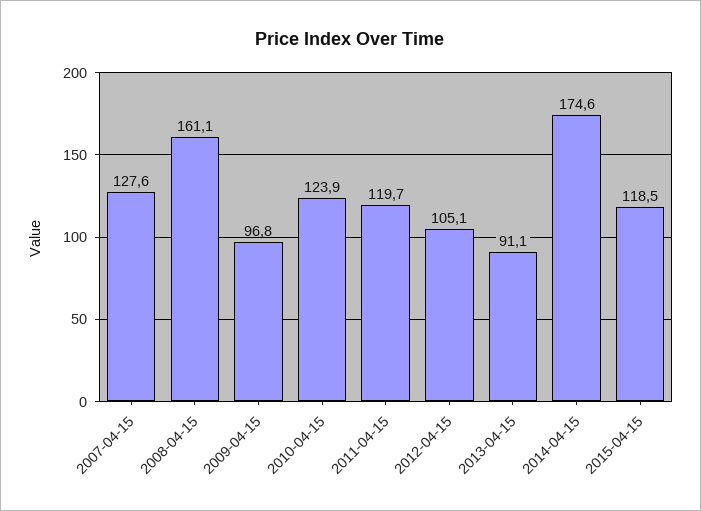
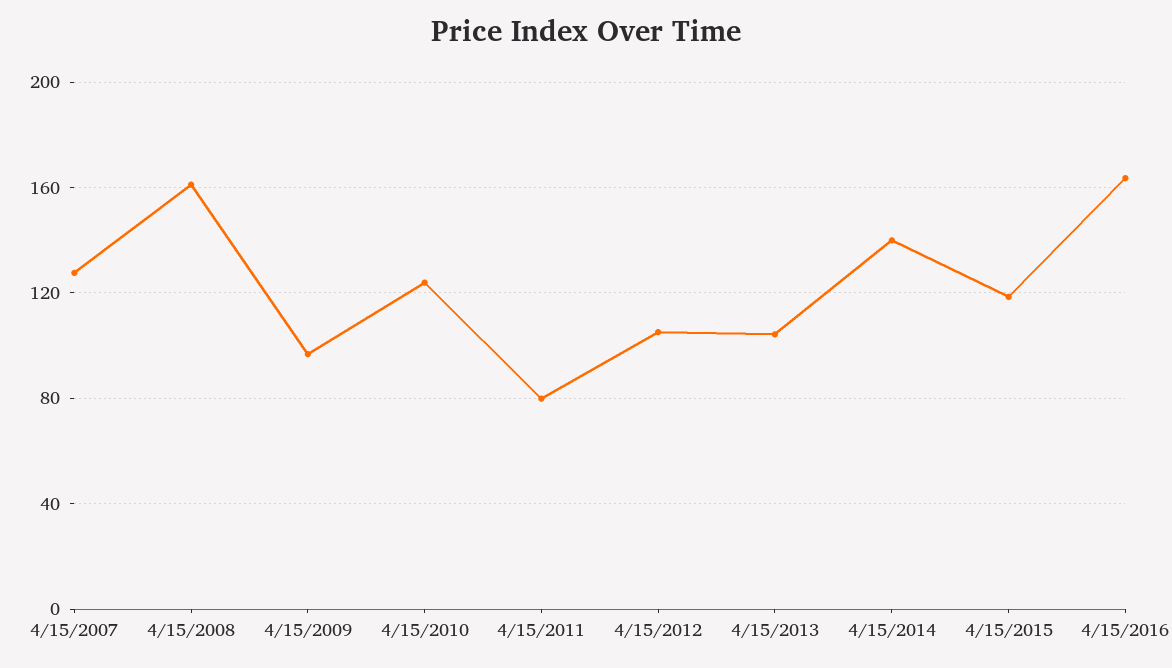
2011-04-15: 119.7 -> 80
2013-04-15: 91.1 -> 105
2014-04-15: 174.6 -> 140
4/15/2016: none -> 165

